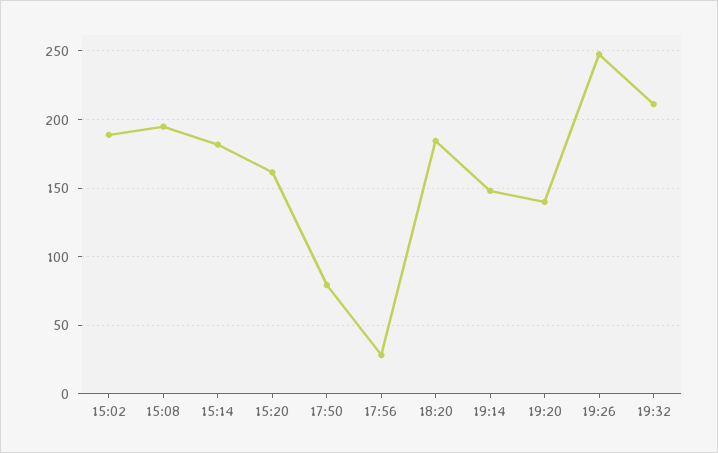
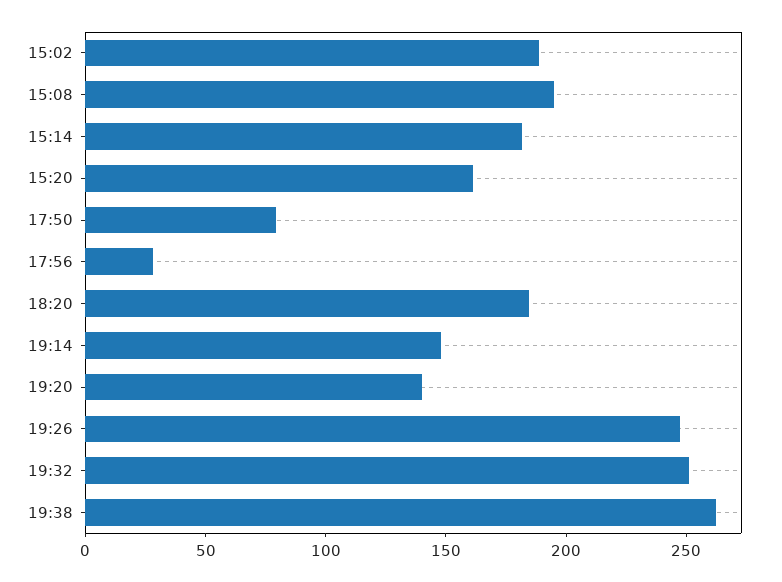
19:32: 210 -> 250
19:38: none -> 260

